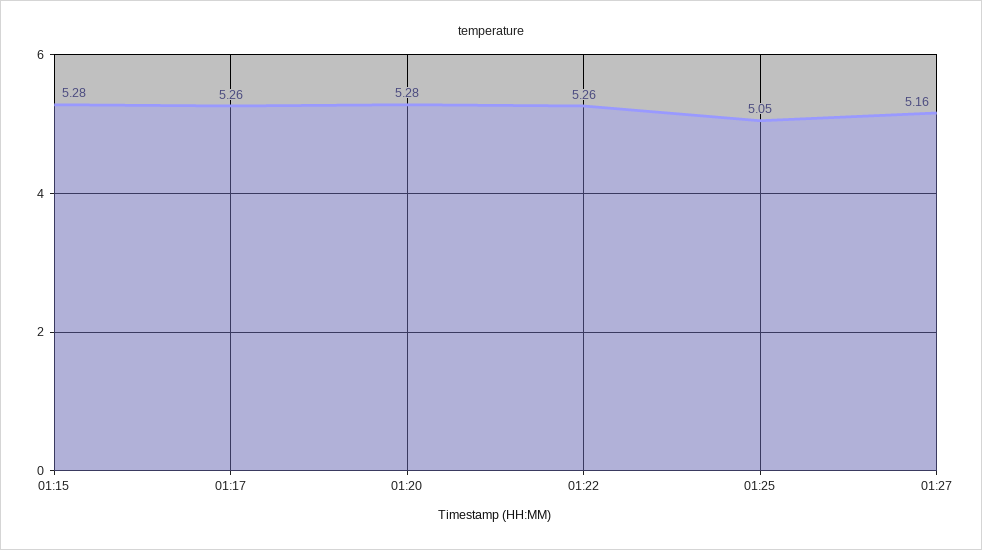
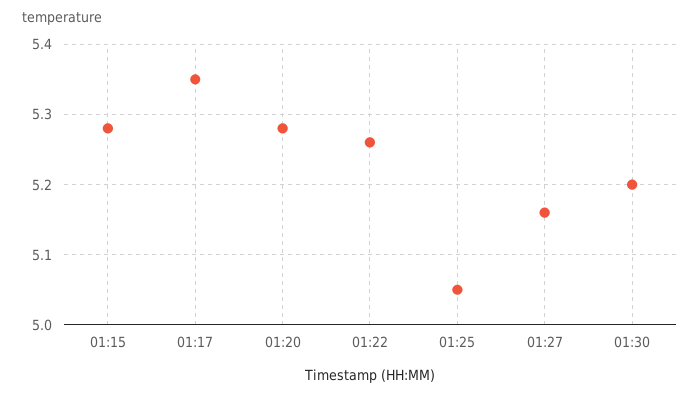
01:17: 5.26 -> 5.35
01:30: none -> 5.2

